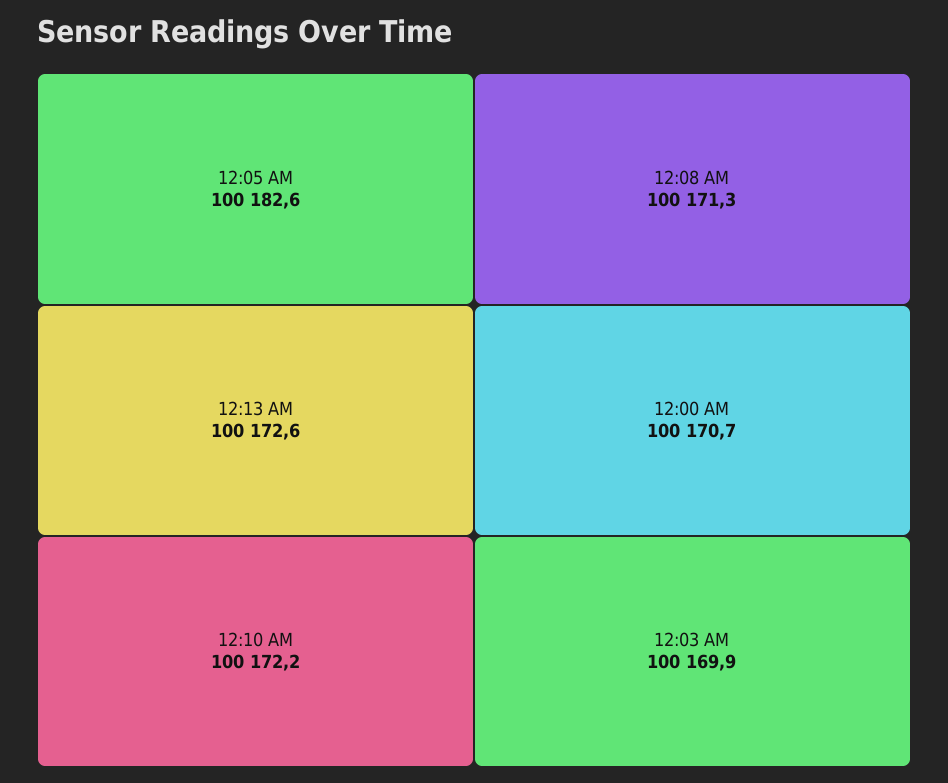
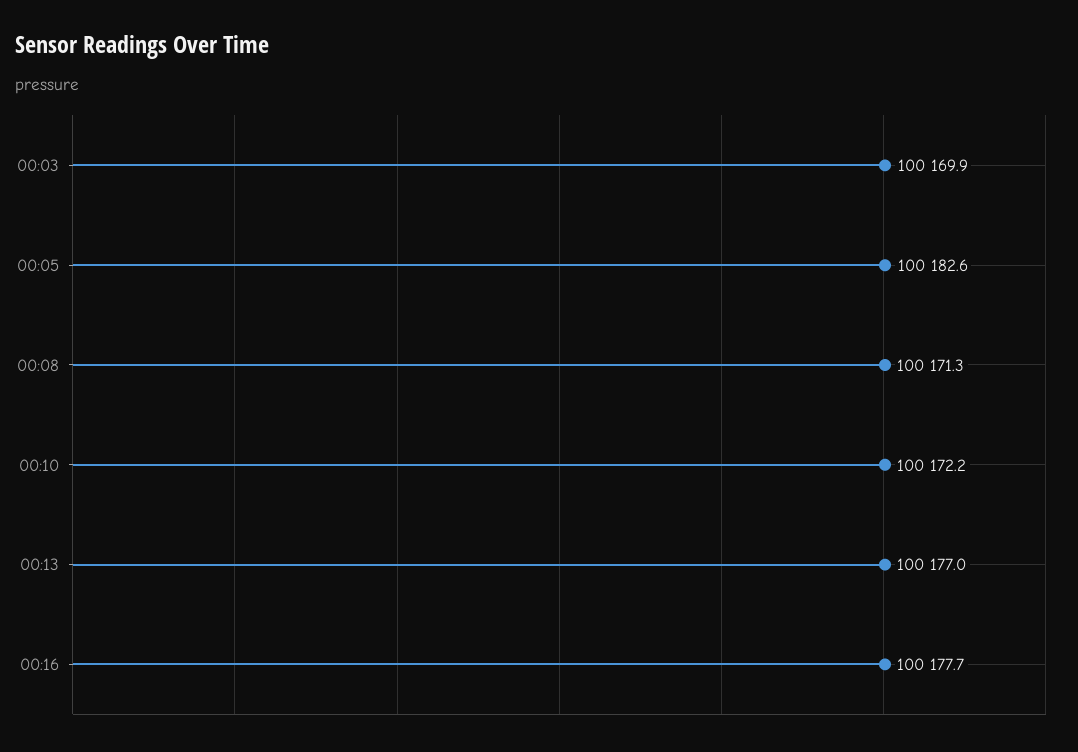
12:13 AM: 100172.6 -> 100177
12:00 AM: 100170.7 -> none
00:16: none -> 100177.7

